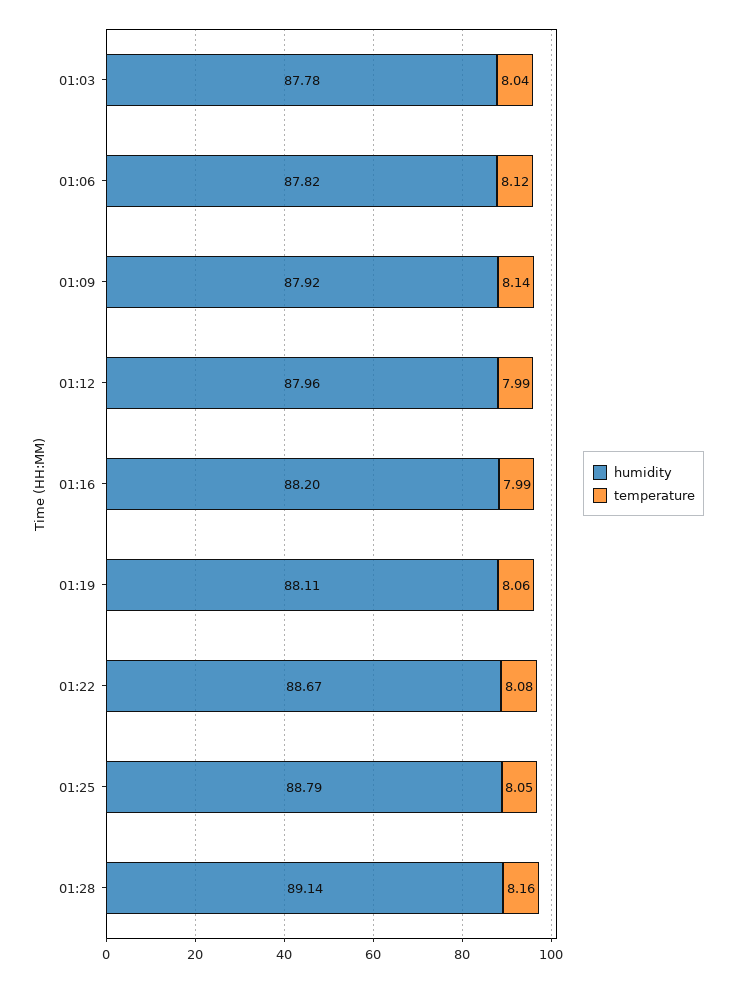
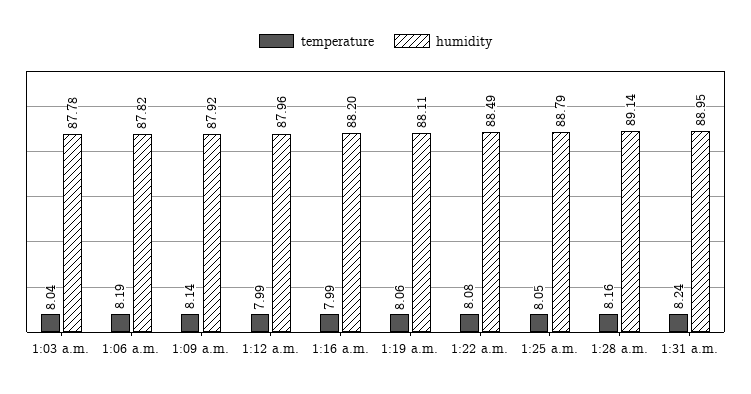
temperature, 01:06: 8.12 -> 8.19
humidity, 01:22: 88.67 -> 88.49
temperature, 1:31 a.m.: none -> 8.24
humidity, 1:31 a.m.: none -> 88.95

